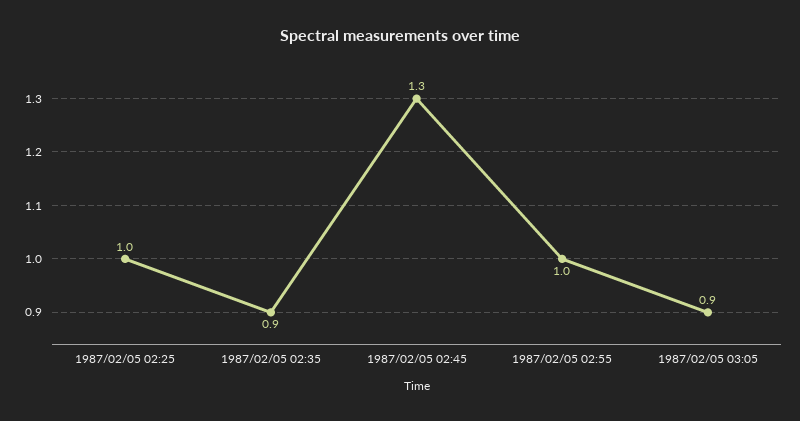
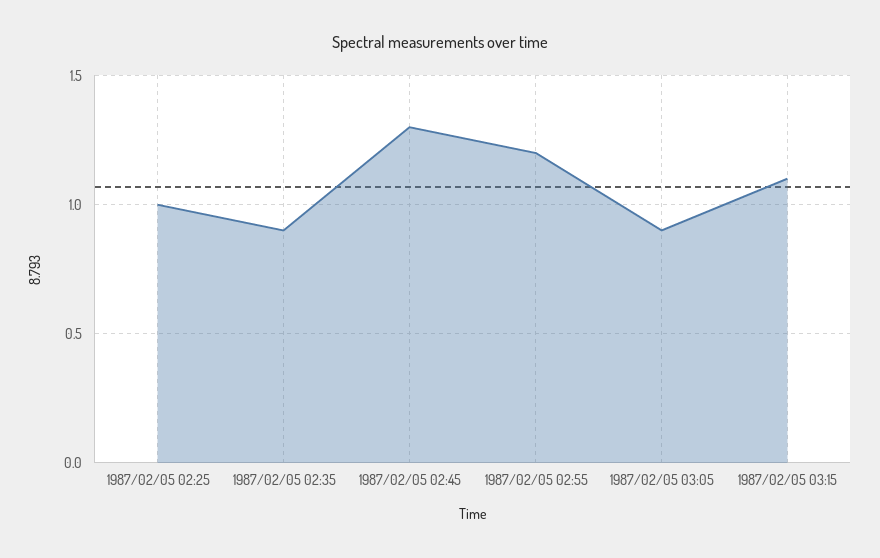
1987/02/05 02:55: 1 -> 1.2
1987/02/05 03:15: none -> 1.1

